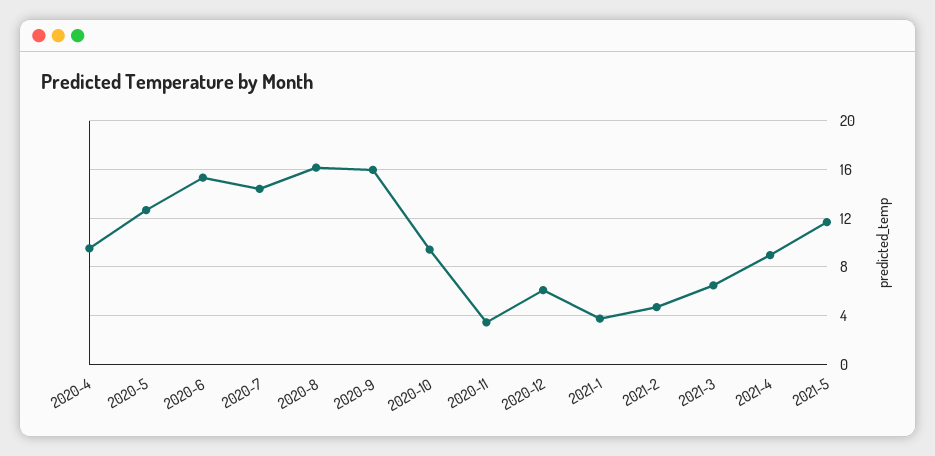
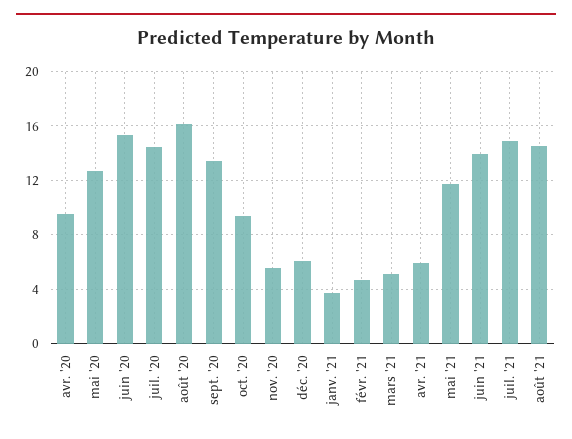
2020-9: 16 -> 13.5
2020-11: 3.5 -> 5.5
2021-3: 6.5 -> 5
2021-4: 9 -> 6
juin '21: none -> 14
juil. '21: none -> 15
août '21: none -> 14.5

